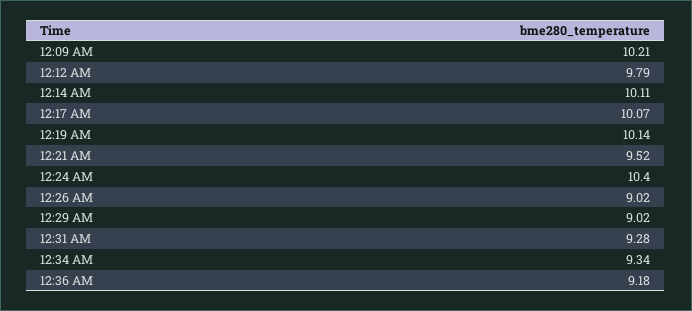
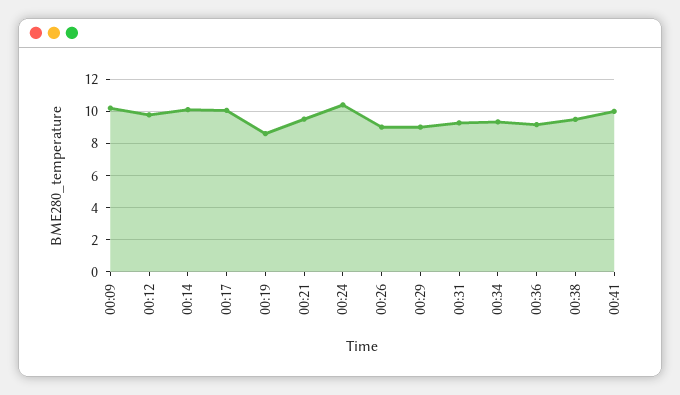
12:19 AM: 10.14 -> 8.5
00:38: none -> 9.5
00:41: none -> 10

